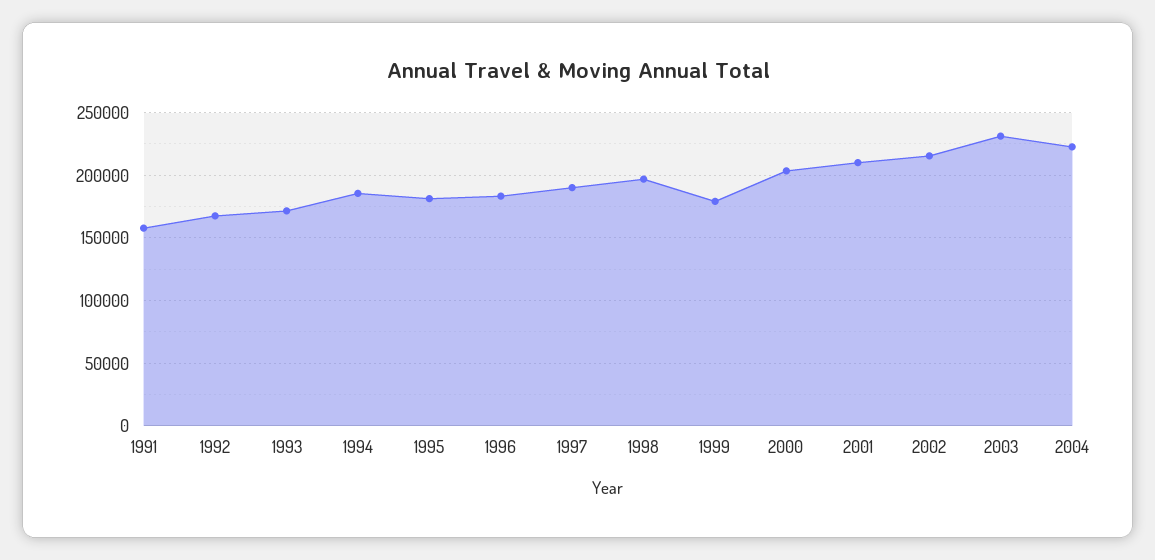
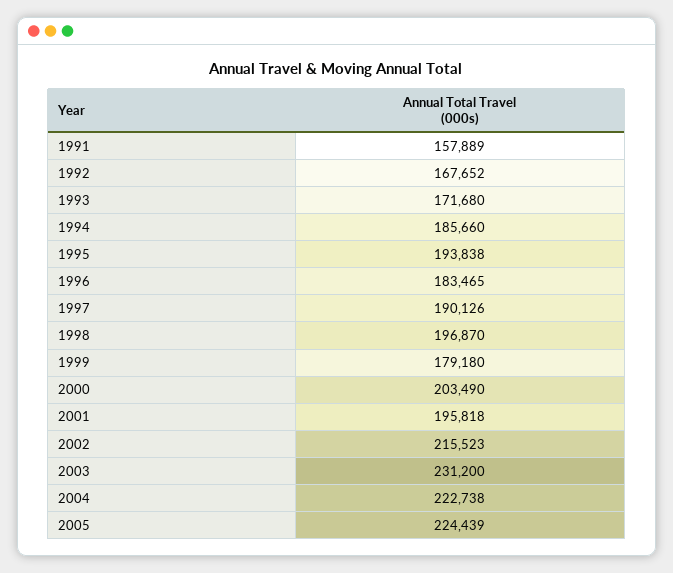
1995: 180000 -> 193838
2001: 210000 -> 195818
2005: none -> 224439

